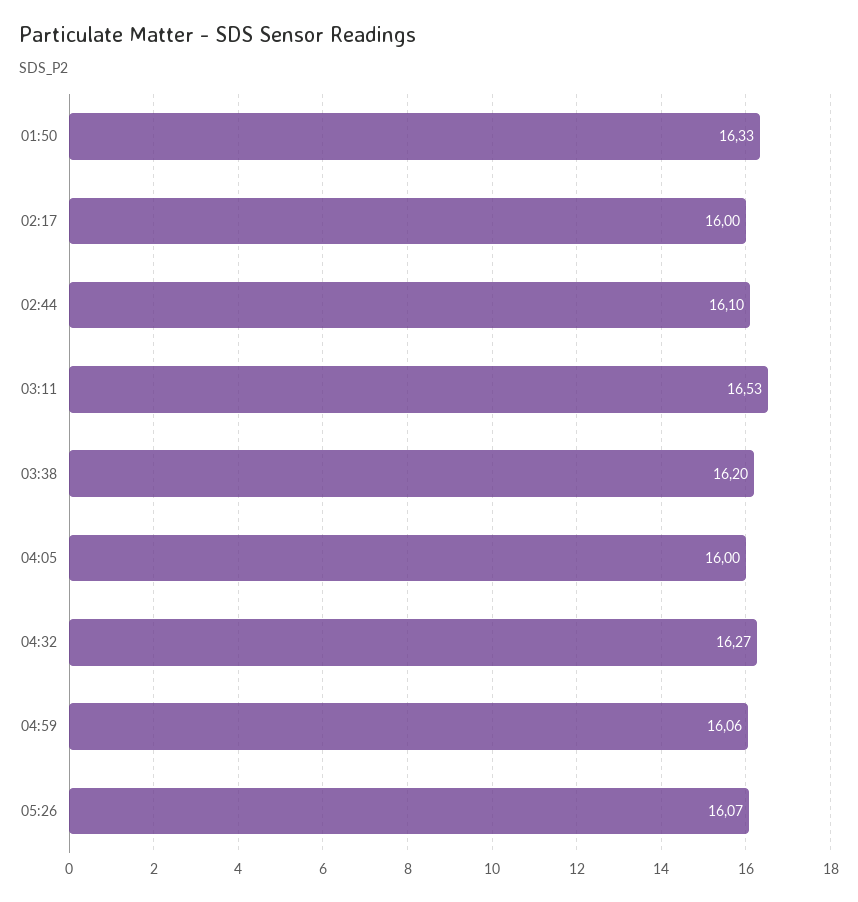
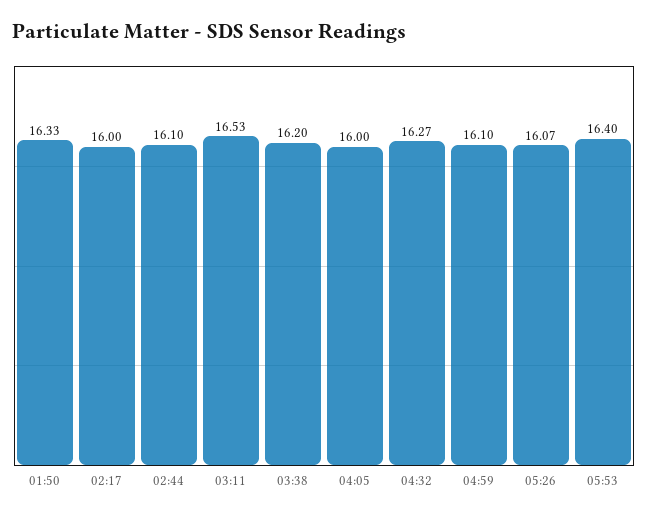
04:59: 16.06 -> 16.1
05:53: none -> 16.4

